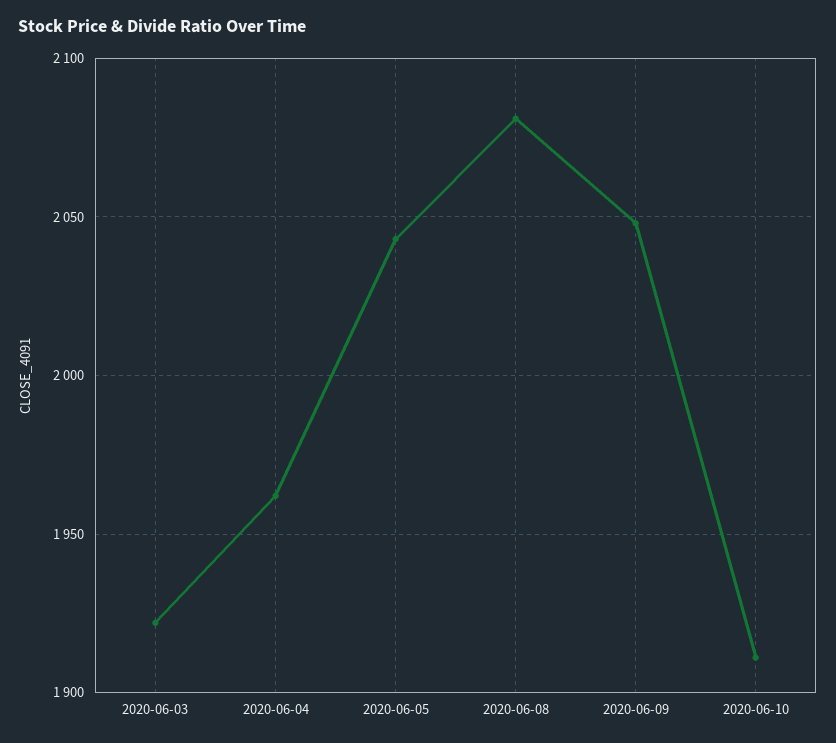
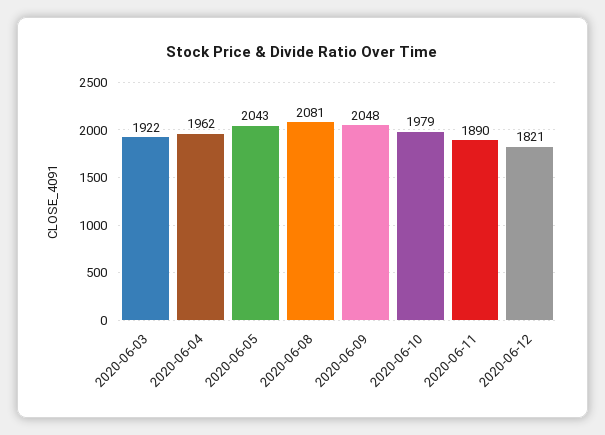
2020-06-10: 1910 -> 1979
2020-06-11: none -> 1890
2020-06-12: none -> 1821

